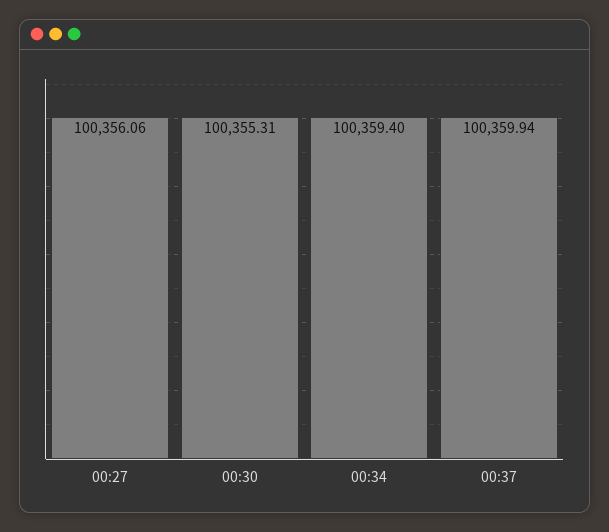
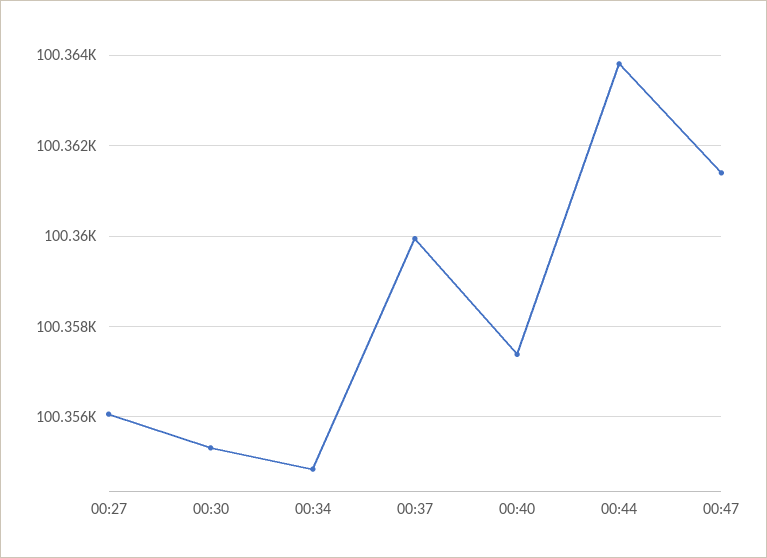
00:34: 100359.4 -> 100354.8
00:40: none -> 100357.4
00:44: none -> 100363.8
00:47: none -> 100361.4

